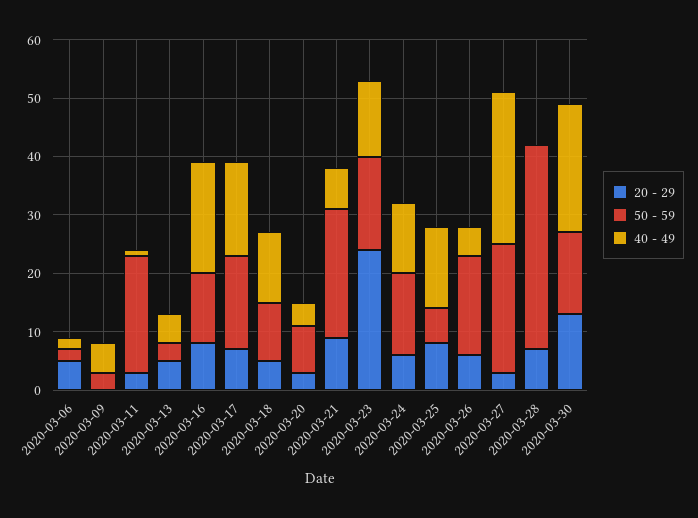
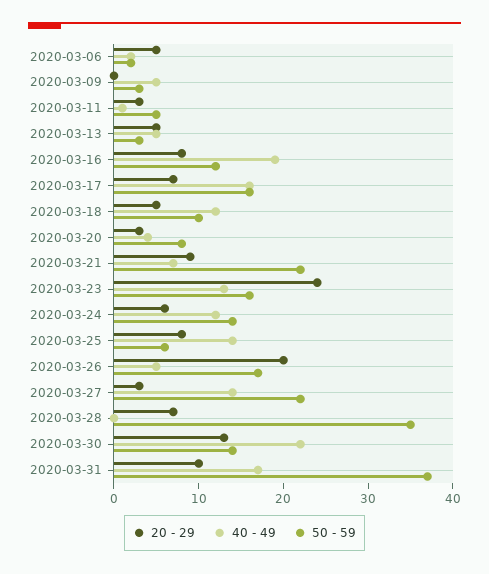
50 - 59, 2020-03-11: 20 -> 5
20 - 29, 2020-03-26: 5 -> 20
40 - 49, 2020-03-27: 25 -> 14
20 - 29, 2020-03-31: none -> 10
40 - 49, 2020-03-31: none -> 17
50 - 59, 2020-03-31: none -> 37

